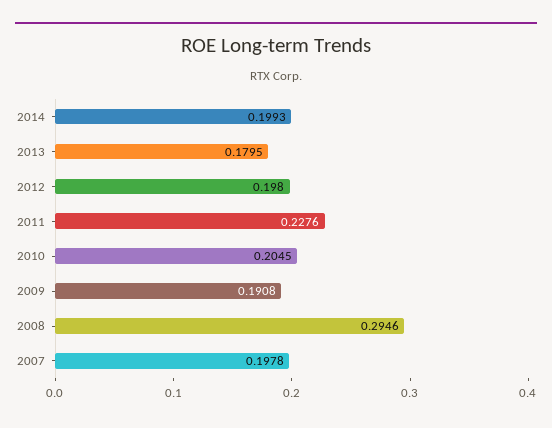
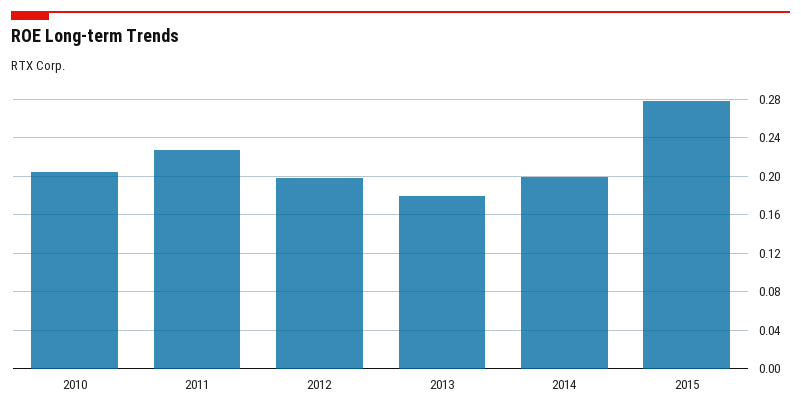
2009: 0.1908 -> none
2008: 0.2946 -> none
2007: 0.1978 -> none
2015: none -> 0.28

